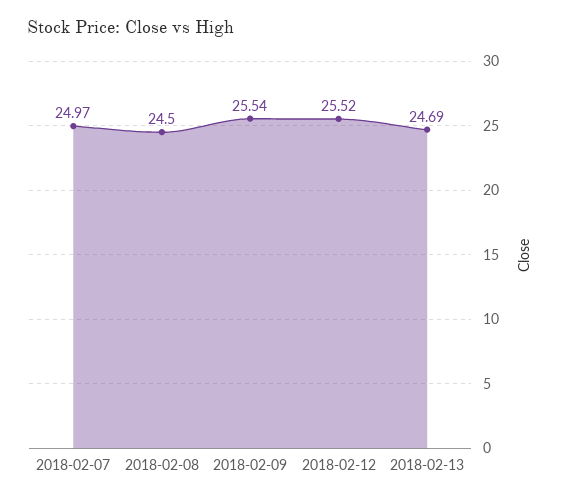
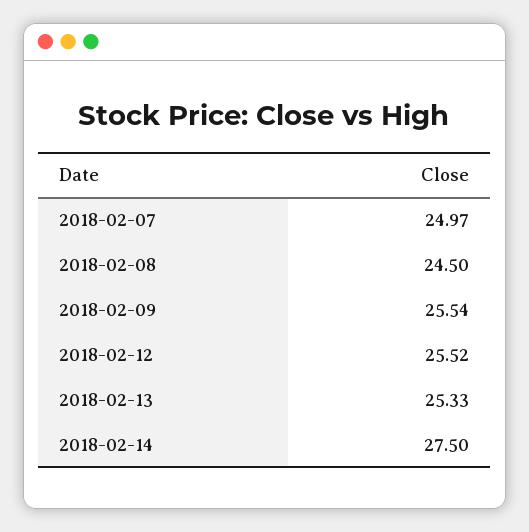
2018-02-13: 24.69 -> 25.33
2018-02-14: none -> 27.5

